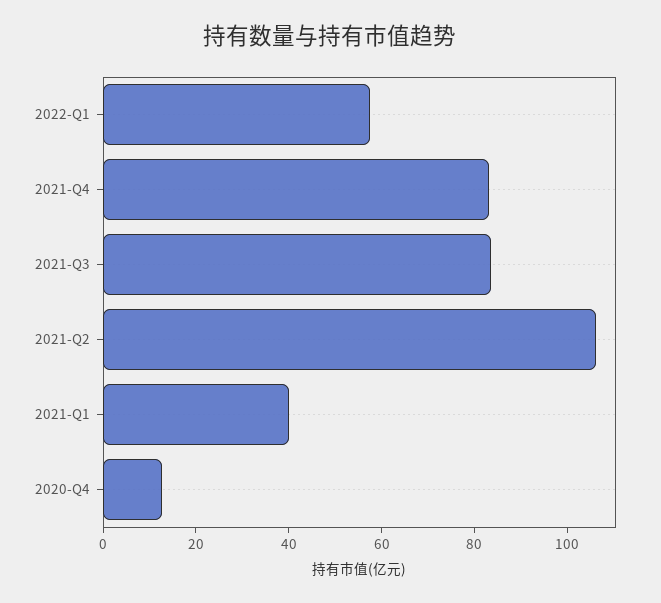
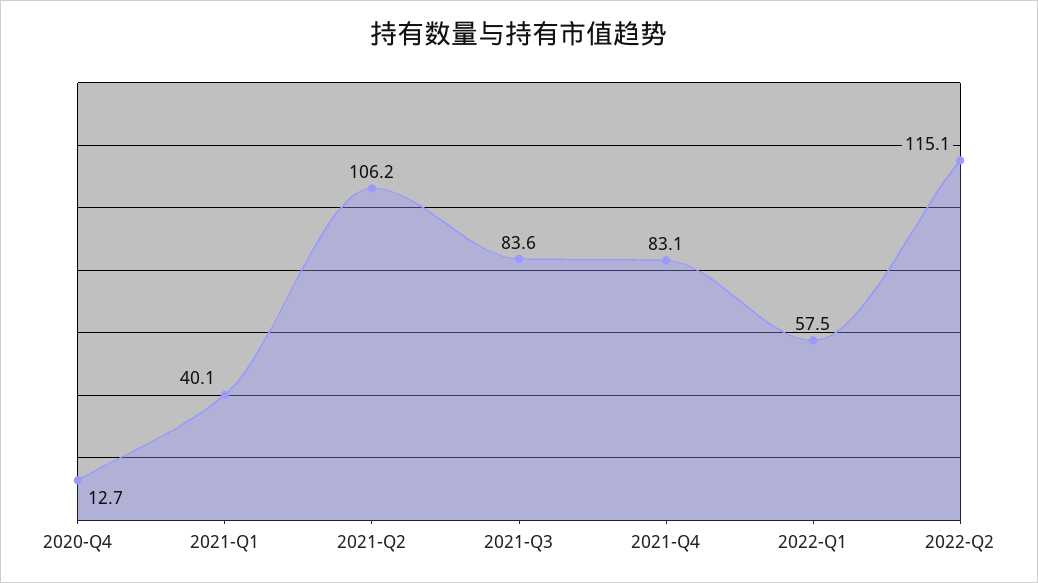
2022-Q2: none -> 115.1

